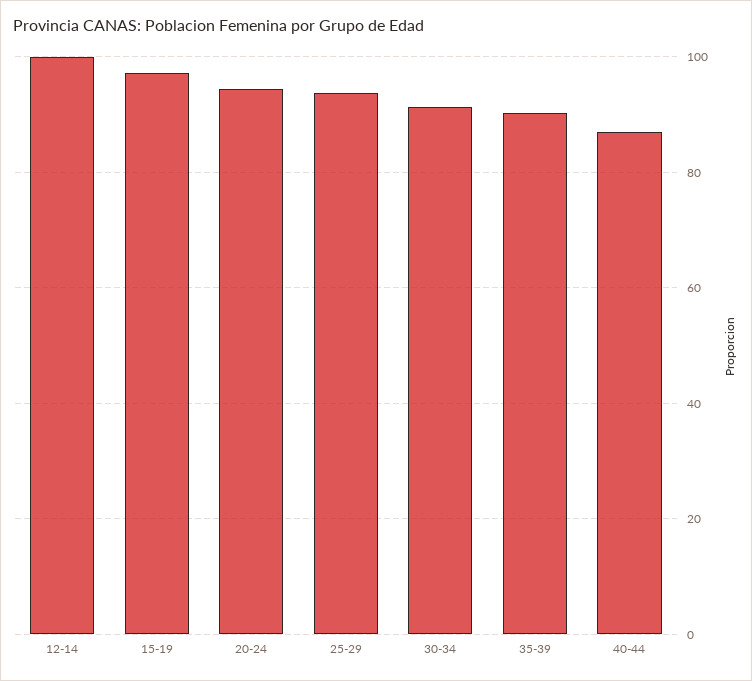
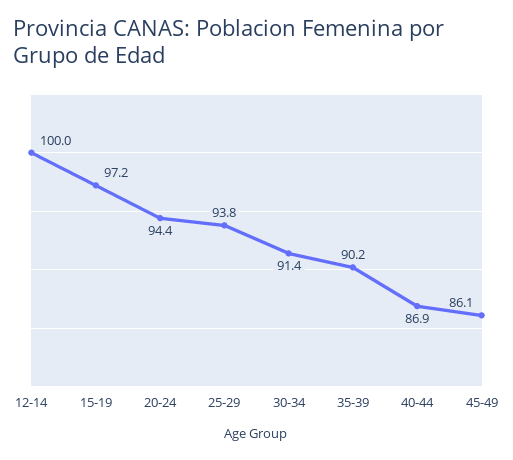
45-49: none -> 86.1

